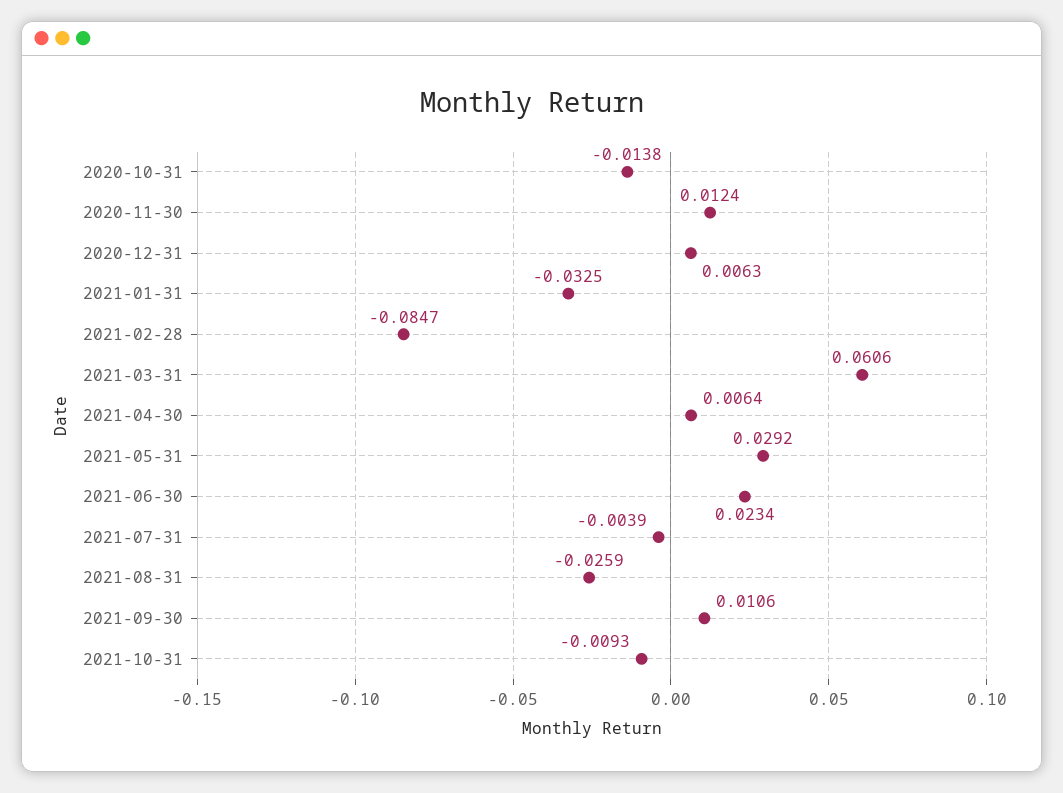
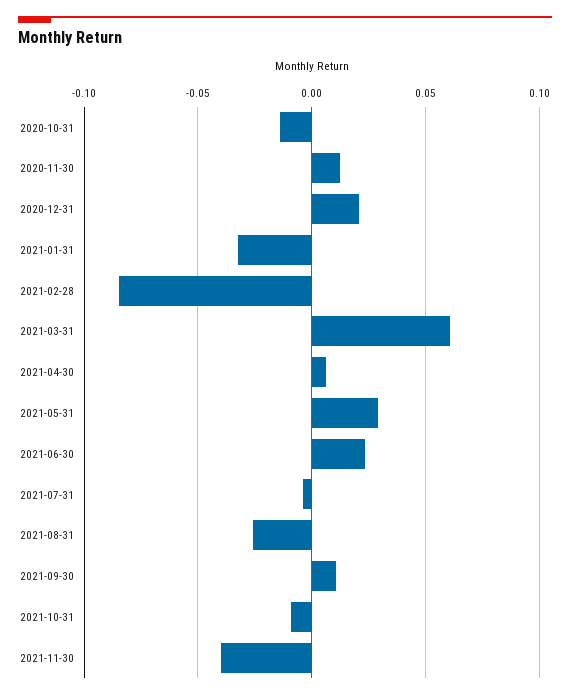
2020-12-31: 0.0063 -> 0.02
2021-11-30: none -> -0.04

